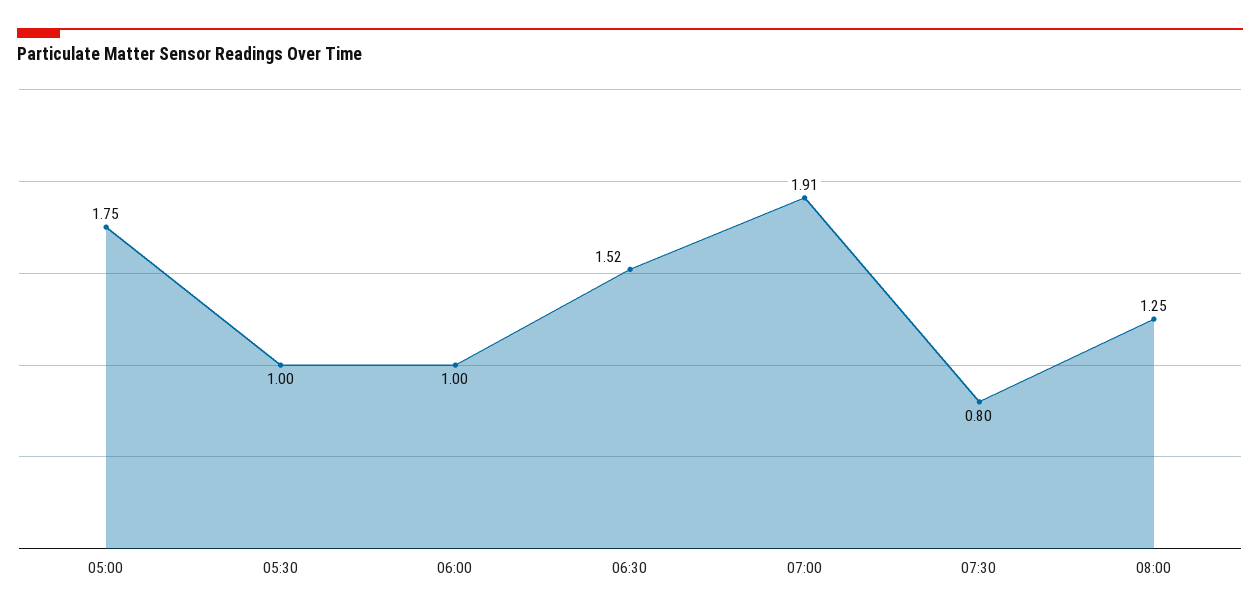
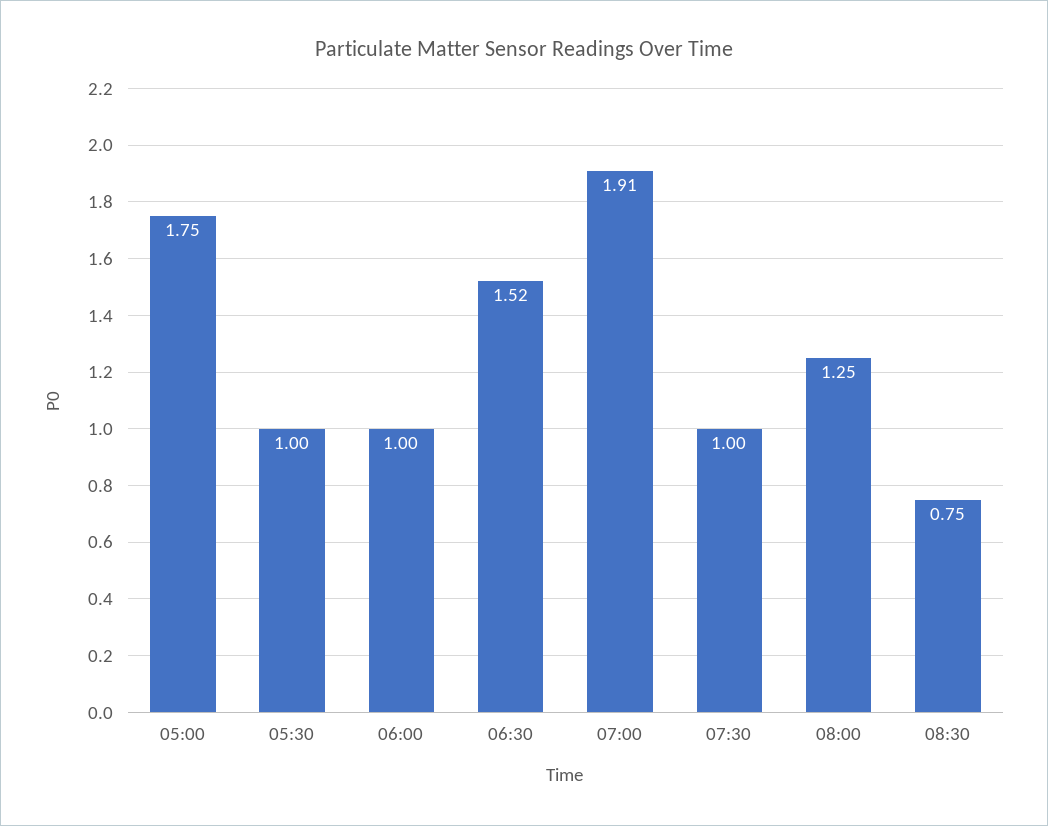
07:30: 0.8 -> 1
08:30: none -> 0.75

